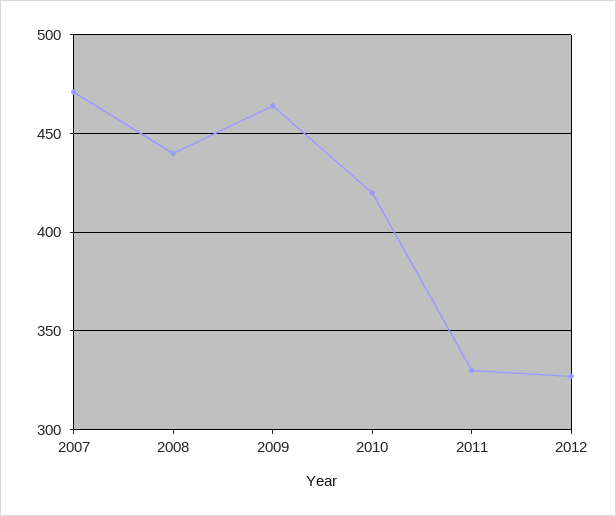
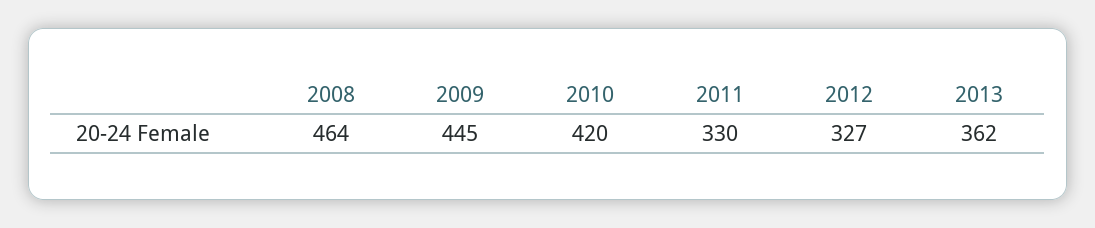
2007: 470 -> none
2008: 440 -> 464
2009: 465 -> 445
2013: none -> 362

